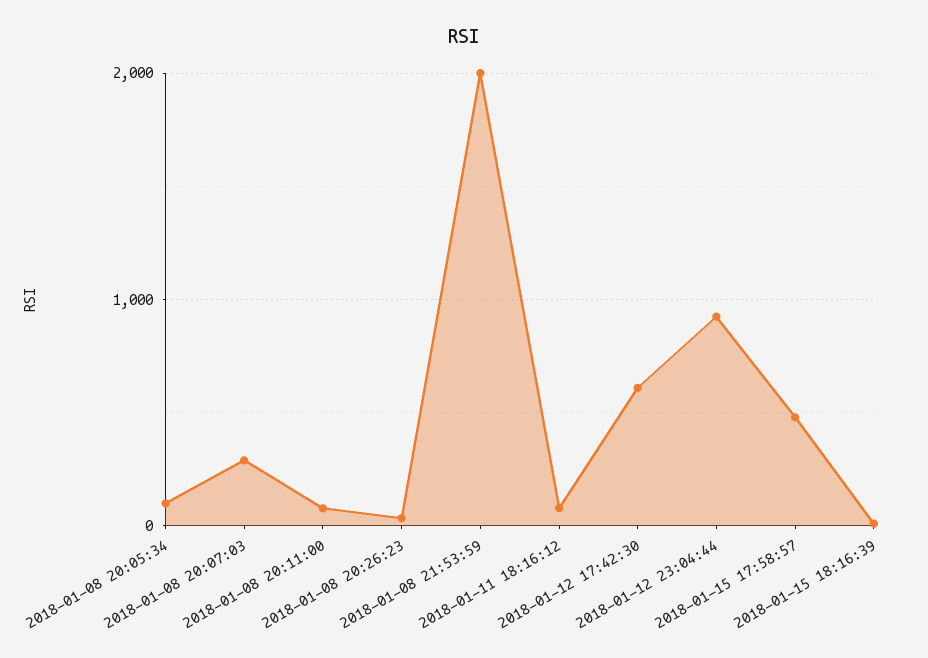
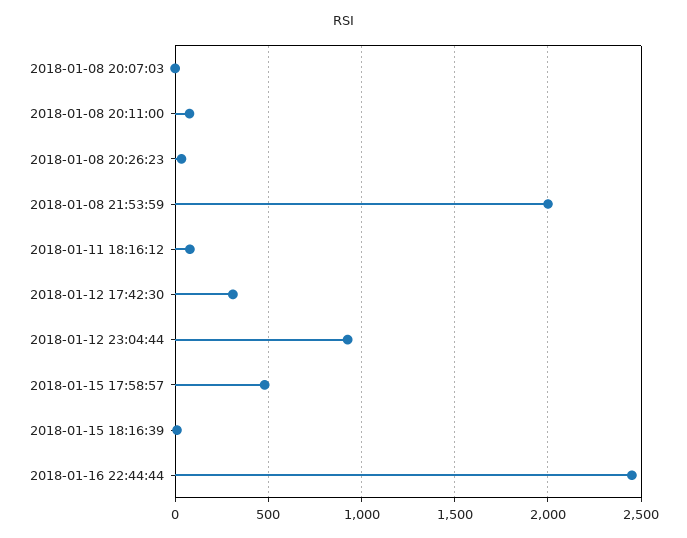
2018-01-08 20:05:34: 100 -> none
2018-01-08 20:07:03: 300 -> 0
2018-01-12 17:42:30: 600 -> 300
2018-01-16 22:44:44: none -> 2450

